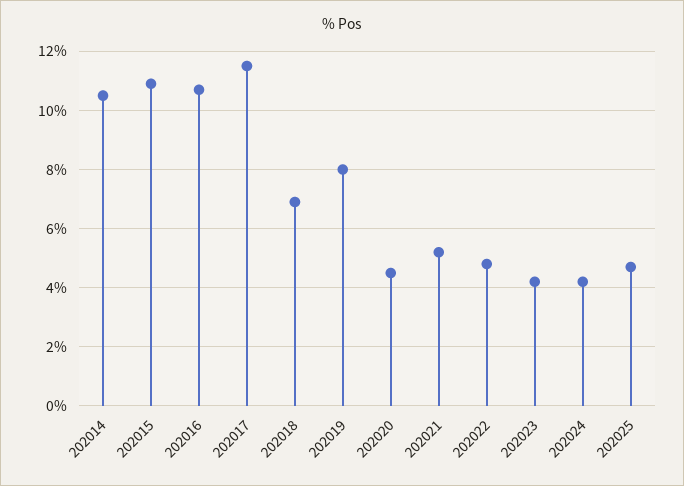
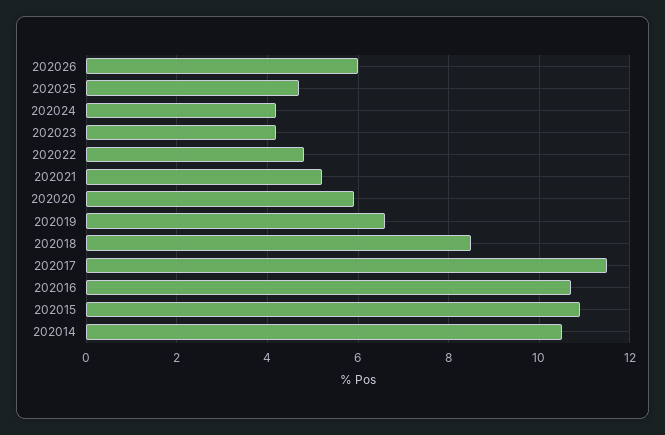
202018: 7 -> 8.5
202019: 8 -> 6.5
202020: 4.5 -> 6
202026: none -> 6

